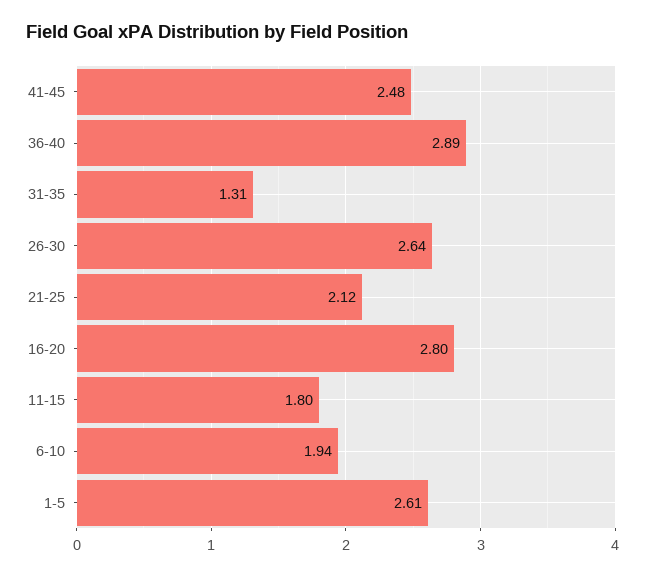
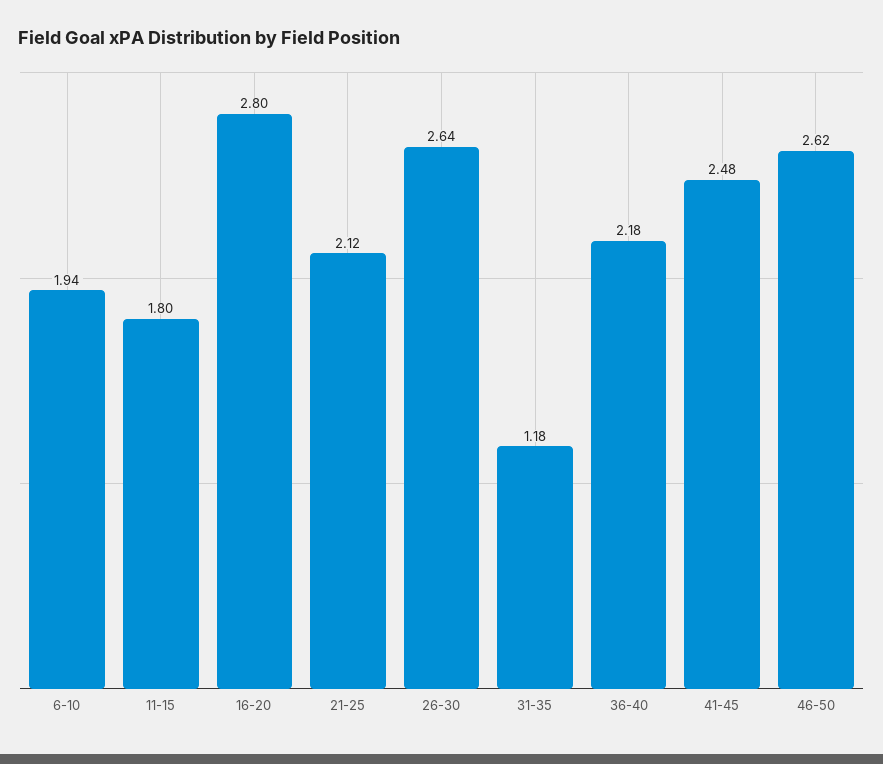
36-40: 2.89 -> 2.18
31-35: 1.31 -> 1.18
1-5: 2.61 -> none
46-50: none -> 2.62

